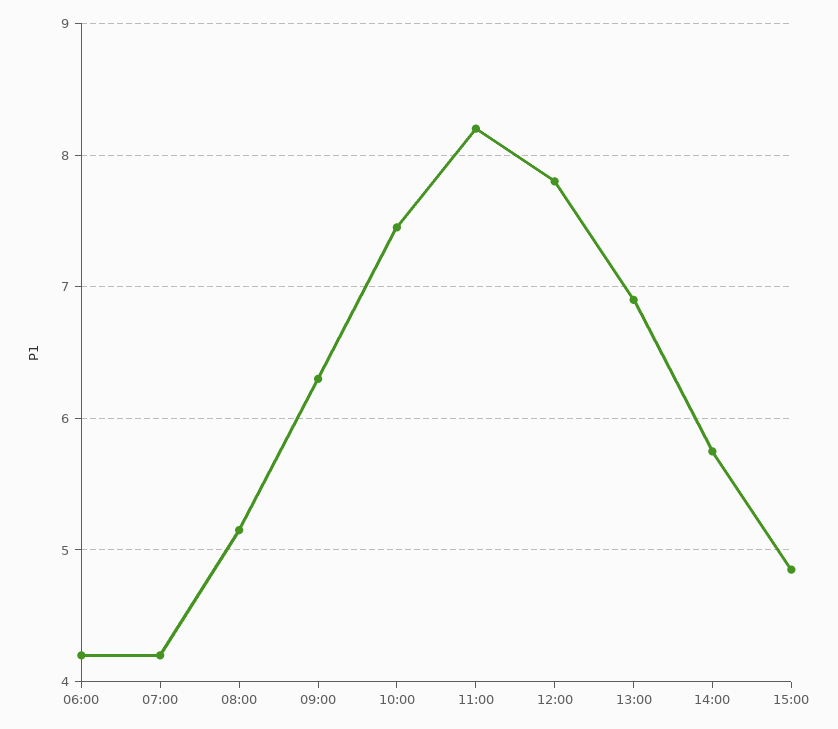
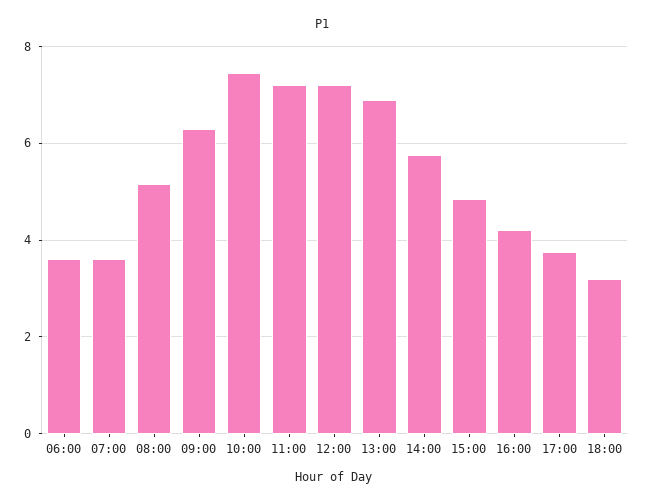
06:00: 4.2 -> 3.6
07:00: 4.2 -> 3.6
11:00: 8.2 -> 7.2
12:00: 7.8 -> 7.2
16:00: none -> 4.2
17:00: none -> 3.8
18:00: none -> 3.2

